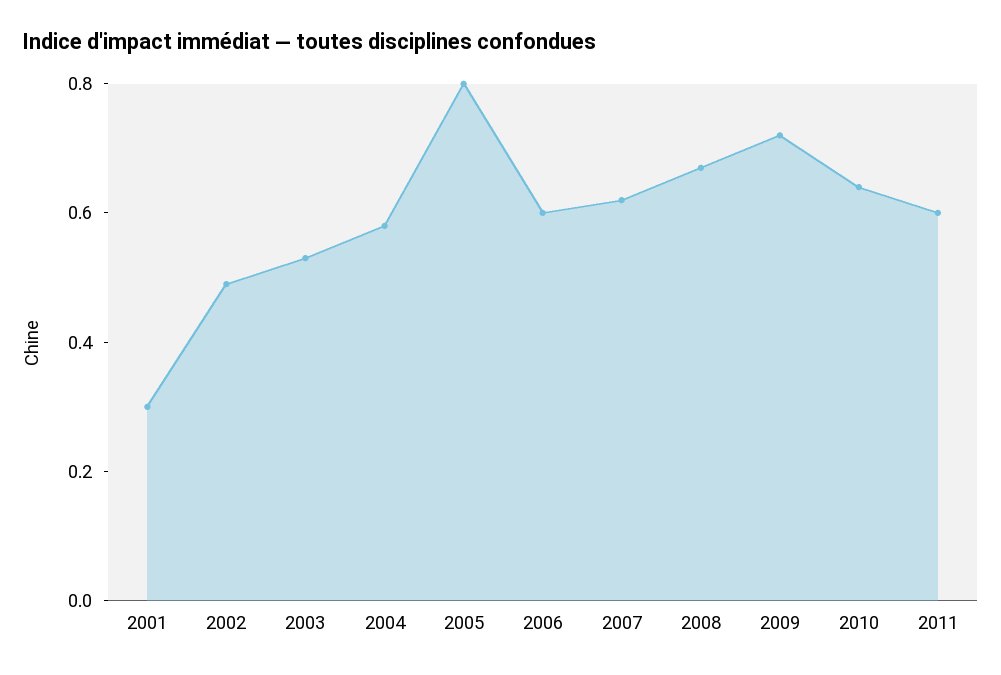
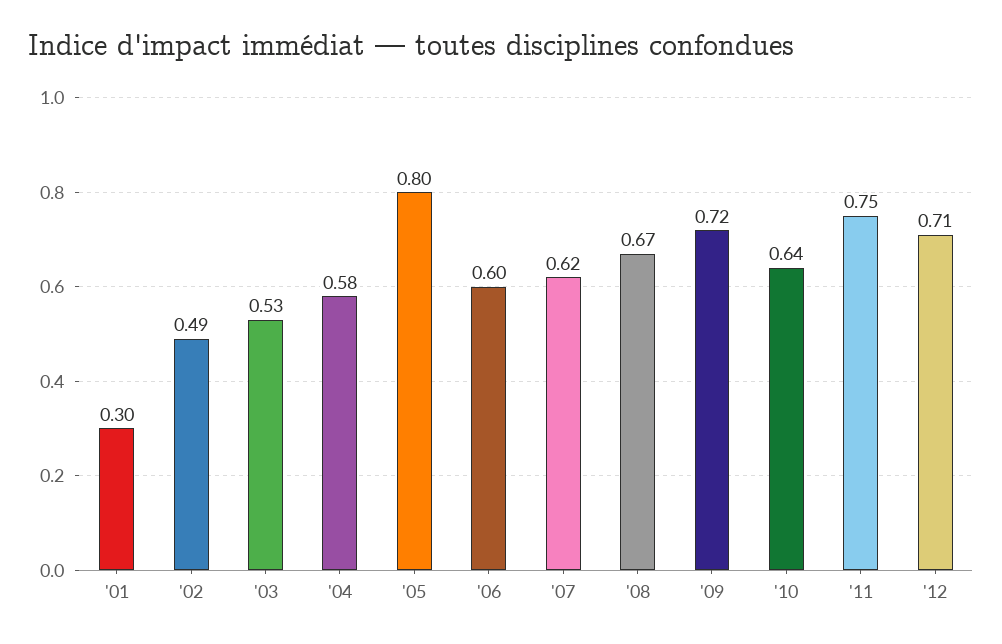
2011: 0.6 -> 0.75
'12: none -> 0.71

